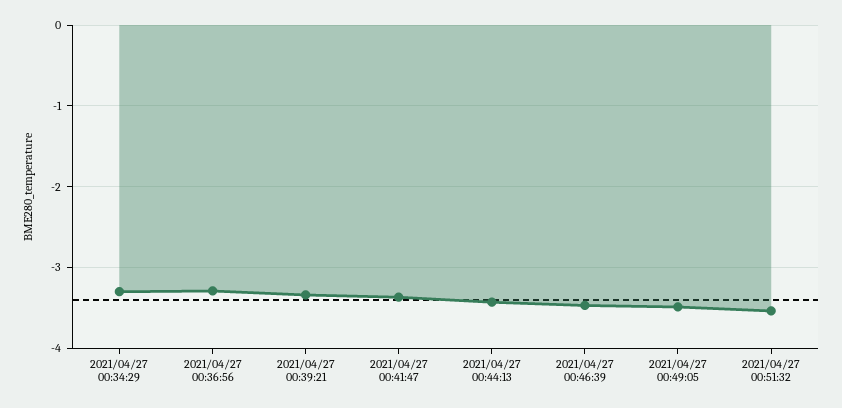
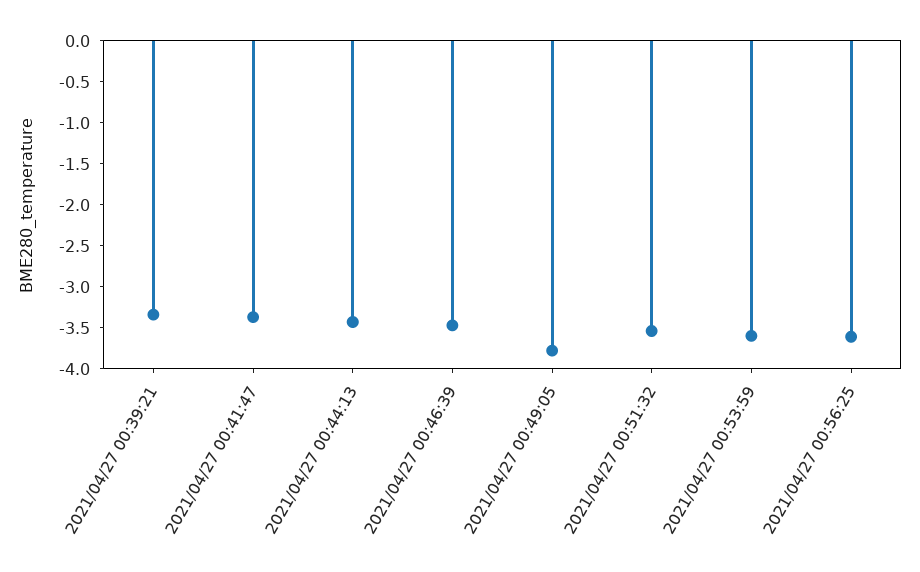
2021/04/27 00:34:29: -3.3 -> none
2021/04/27 00:36:56: -3.3 -> none
2021/04/27 00:49:05: -3.5 -> -3.8
2021/04/27 00:53:59: none -> -3.6
2021/04/27 00:56:25: none -> -3.6

